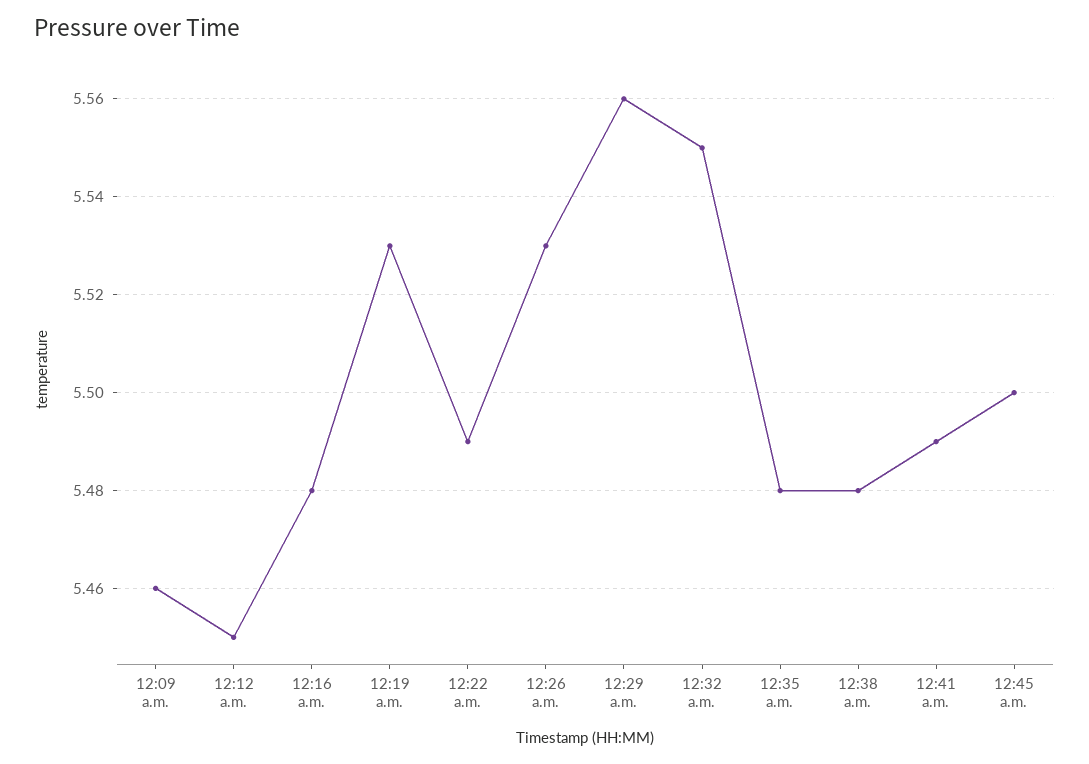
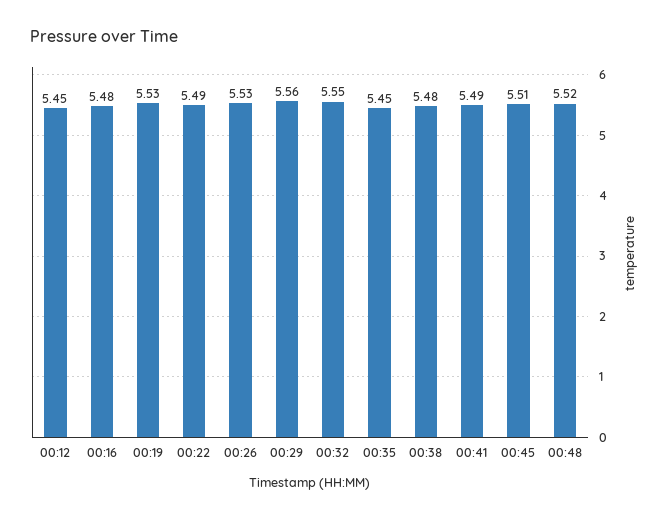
12:09 a.m.: 5.46 -> none
12:35 a.m.: 5.48 -> 5.45
12:45 a.m.: 5.5 -> 5.51
00:48: none -> 5.52

